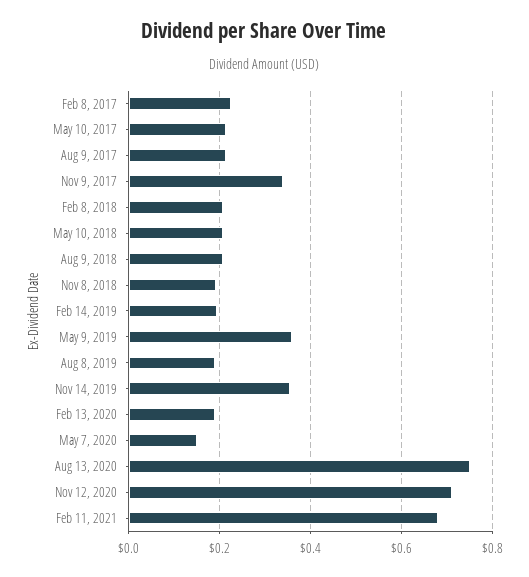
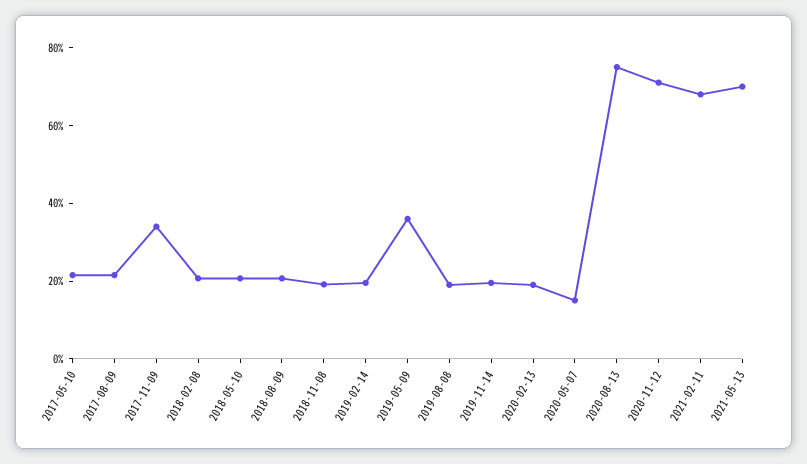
Feb 8, 2017: 0.22 -> none
Nov 14, 2019: 0.36 -> 0.2
2021-05-13: none -> 0.7

